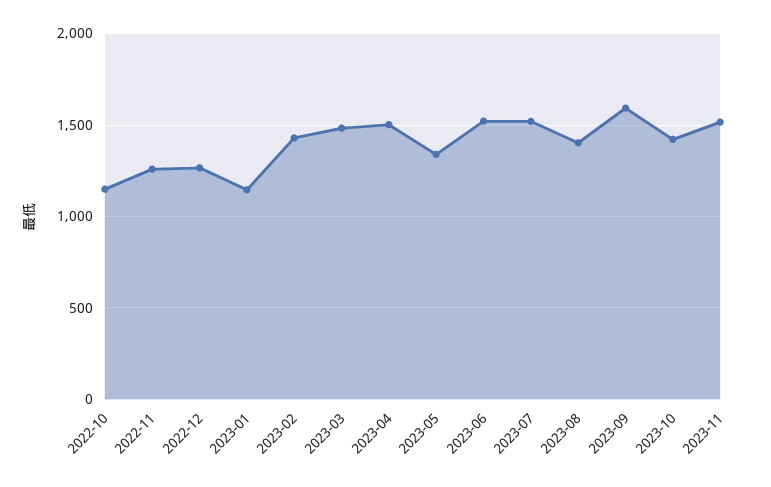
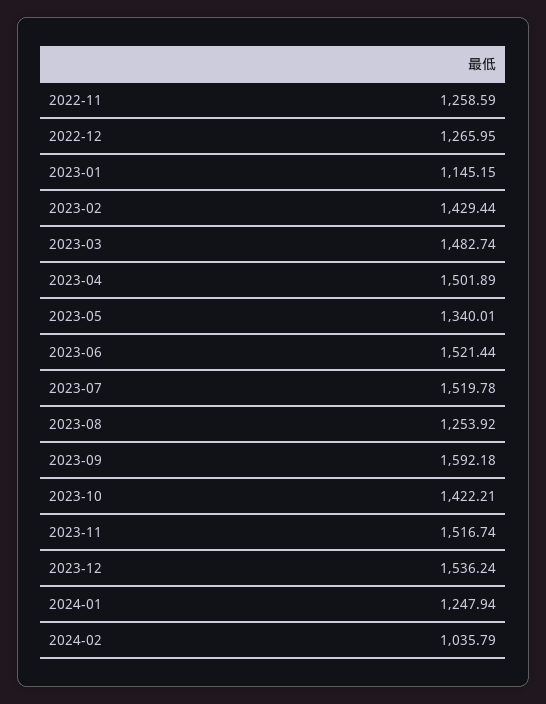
2022-10: 1150 -> none
2023-08: 1400 -> 1253.92
2023-12: none -> 1536.24
2024-01: none -> 1247.94
2024-02: none -> 1035.79

